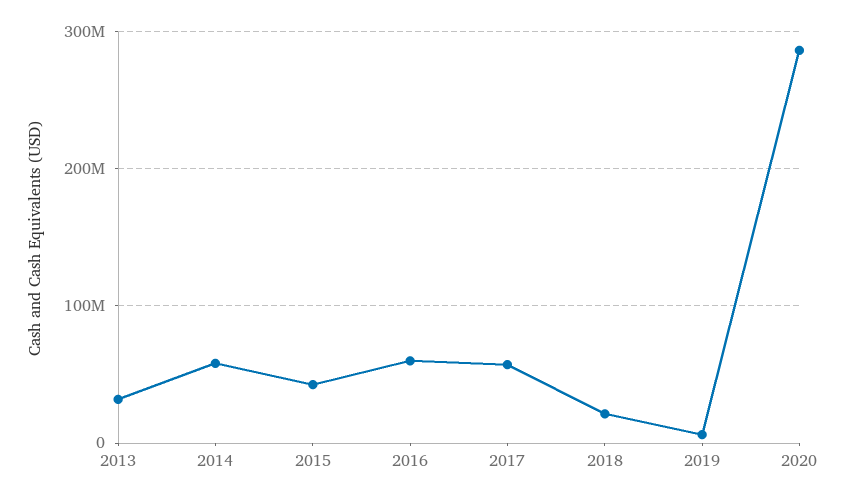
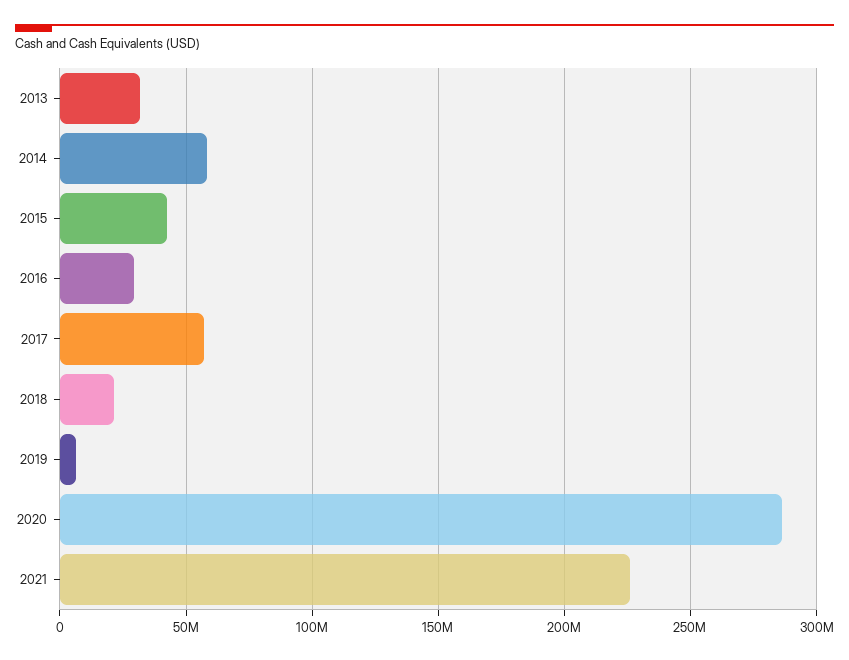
2016: 60000000 -> 30000000
2021: none -> 225000000

